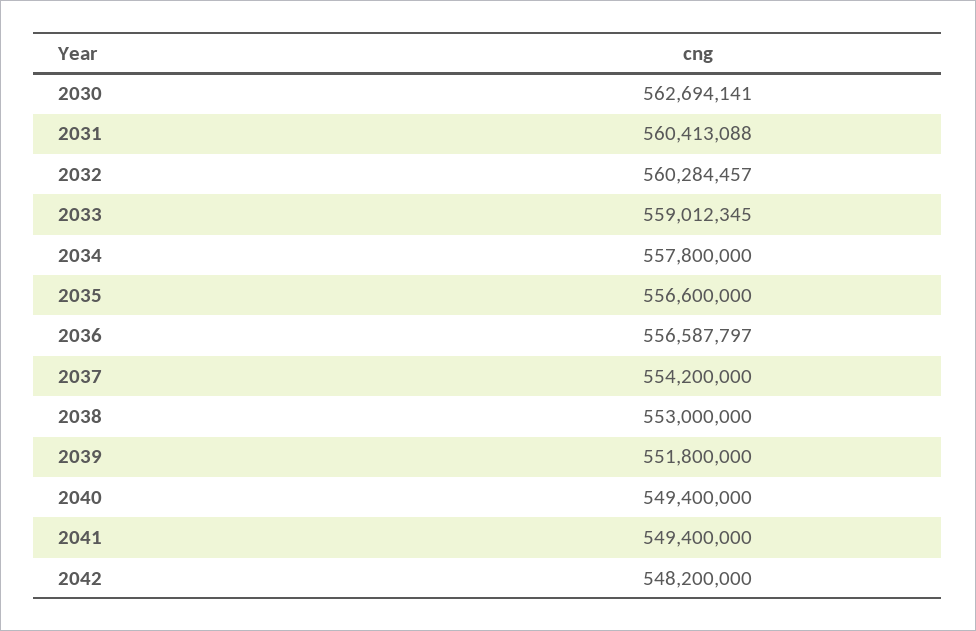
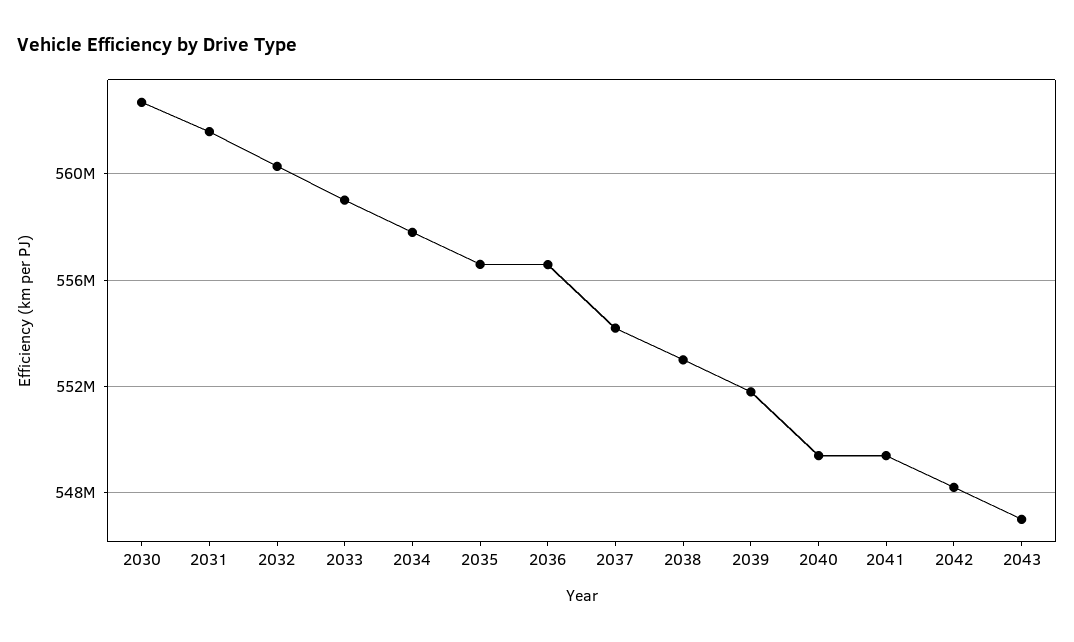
2031: 560413088 -> 561500000
2043: none -> 547000000

